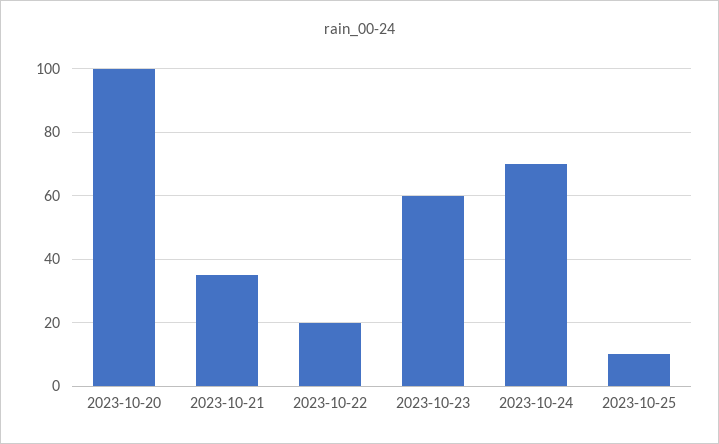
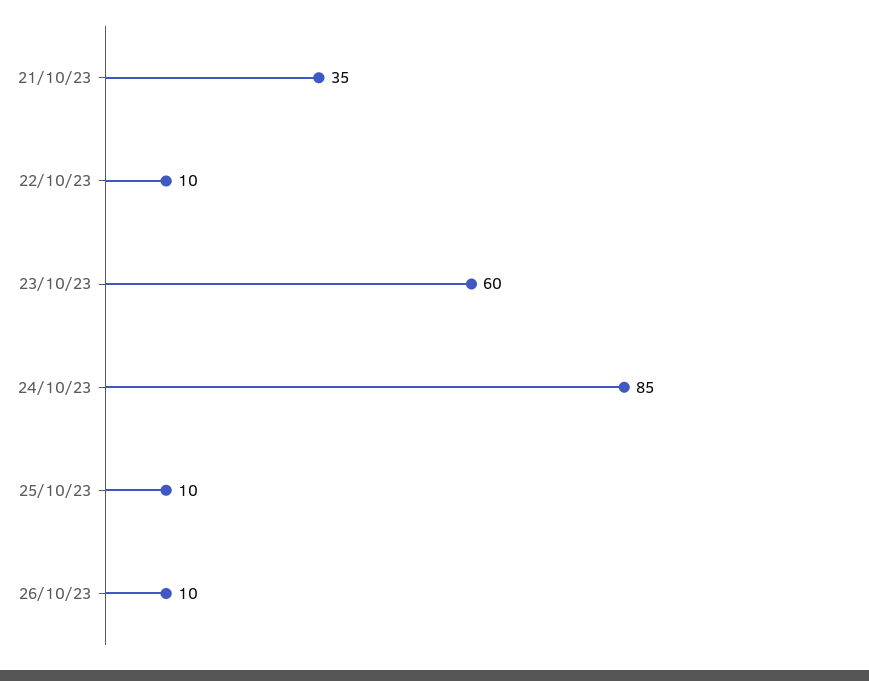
2023-10-20: 100 -> none
2023-10-22: 20 -> 10
2023-10-24: 70 -> 85
26/10/23: none -> 10

